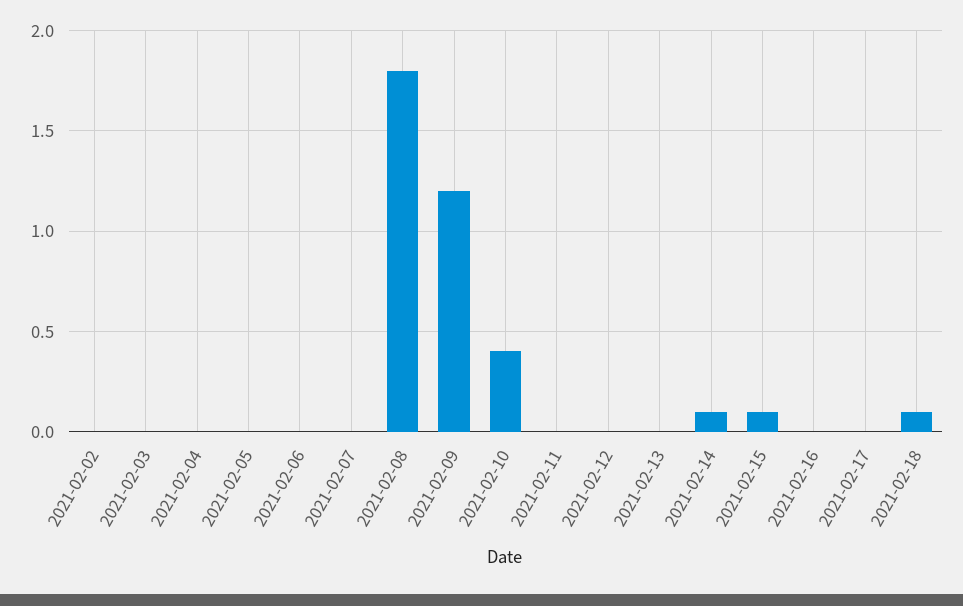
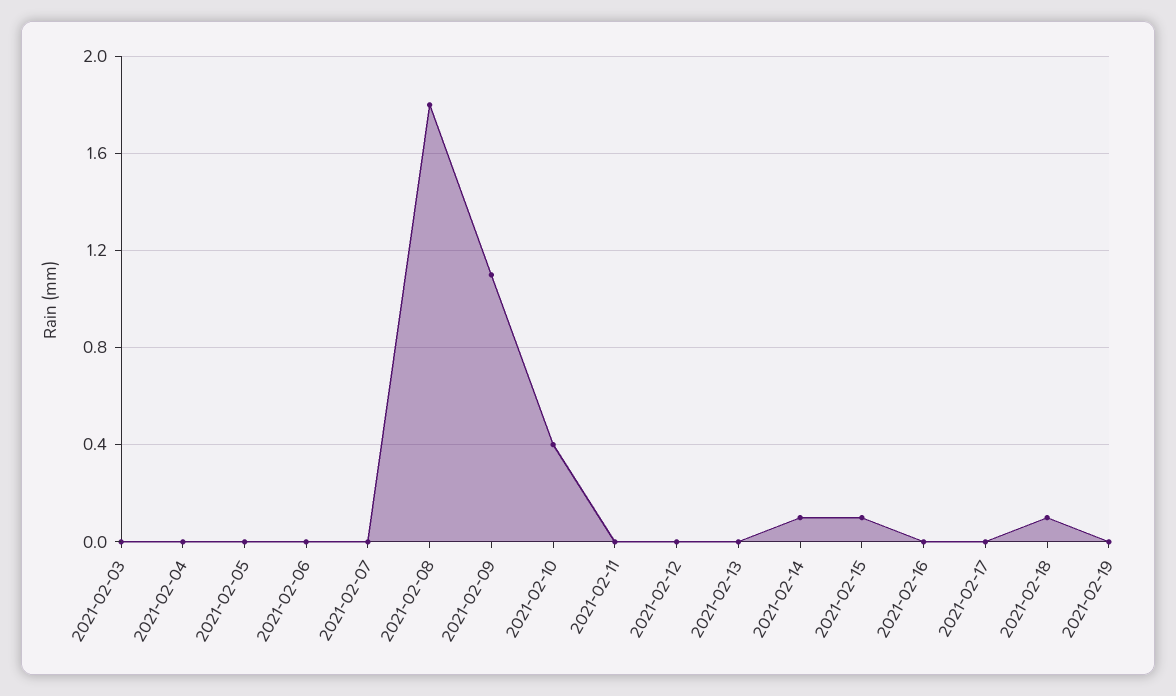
2021-02-02: 0 -> none
2021-02-09: 1.2 -> 1.1
2021-02-19: none -> 0

